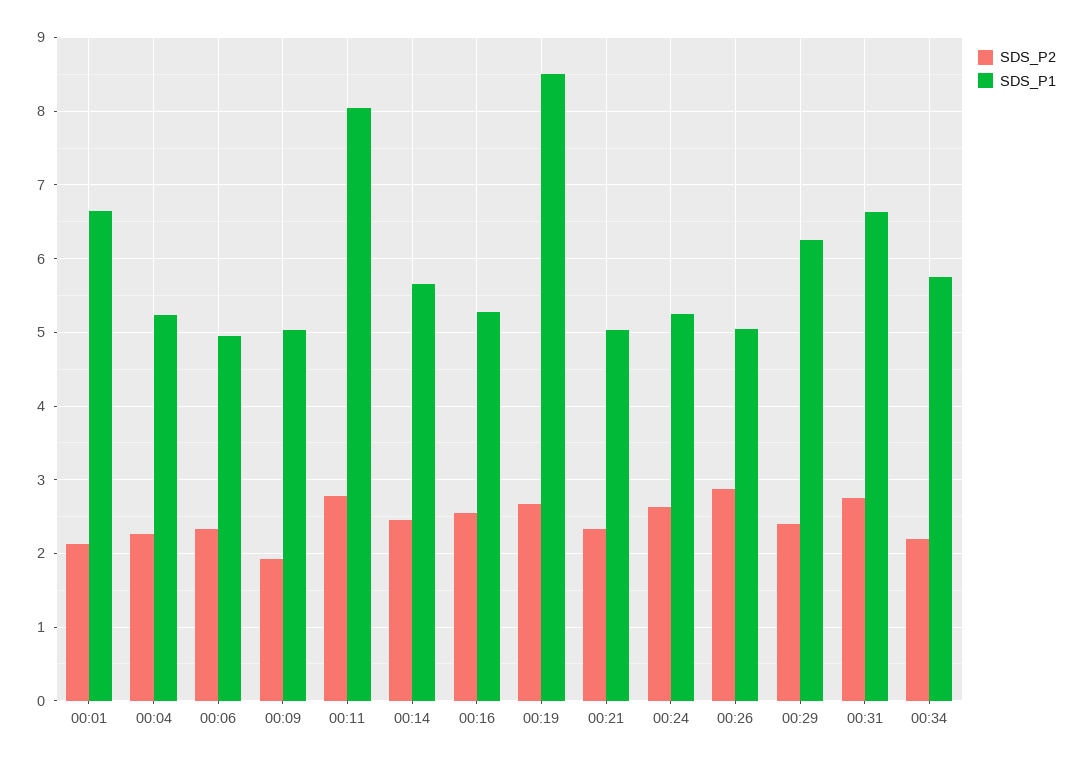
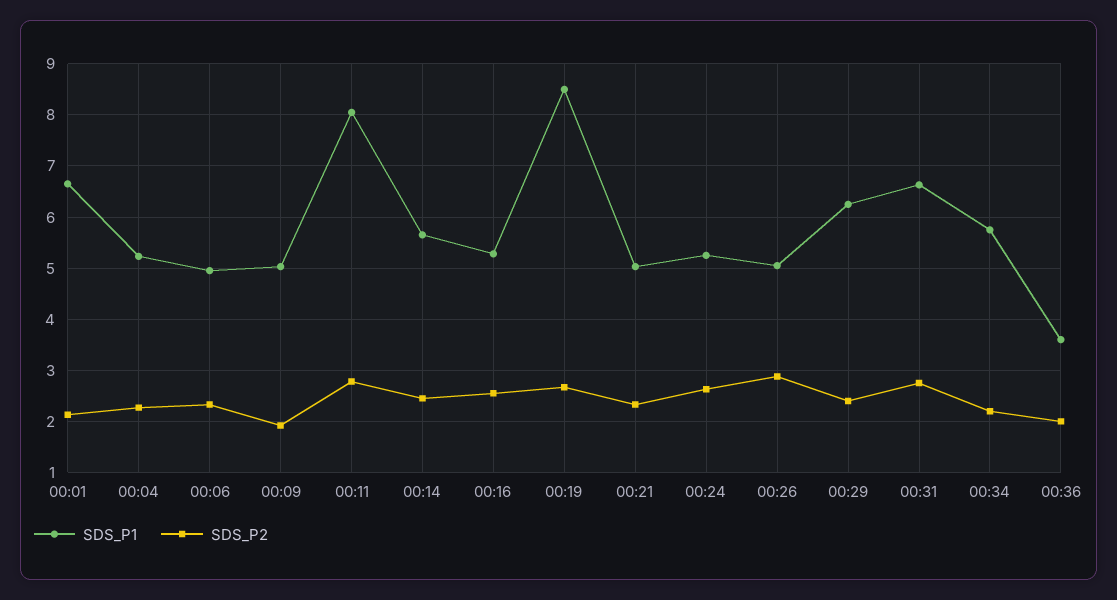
SDS_P1, 00:36: none -> 3.6
SDS_P2, 00:36: none -> 2

